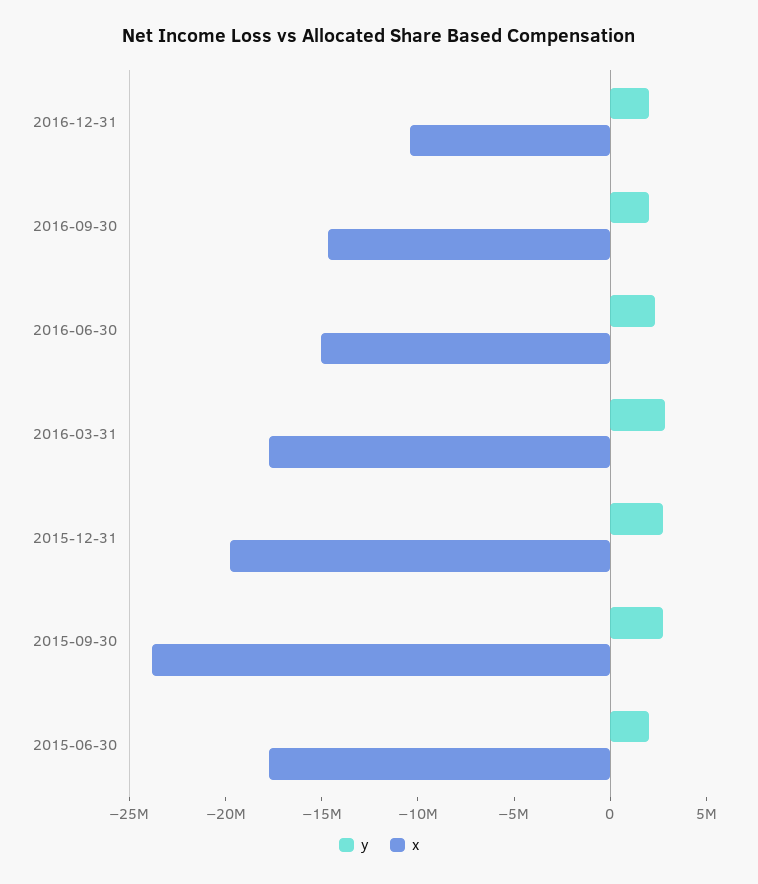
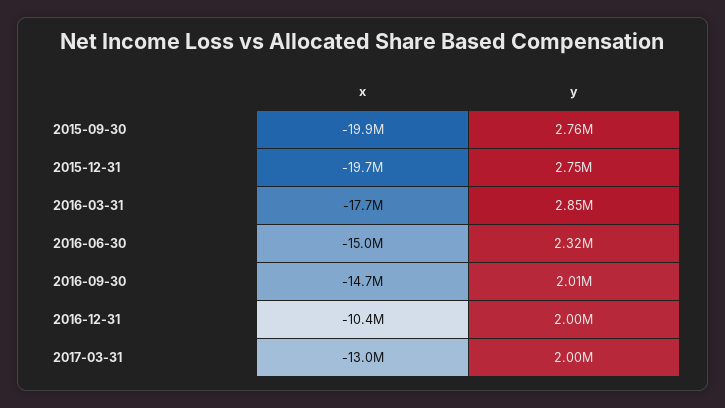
x, 2015-09-30: -24000000 -> -19900000
y, 2015-06-30: 2000000 -> none
x, 2015-06-30: -18000000 -> none
x, 2017-03-31: none -> -13000000
y, 2017-03-31: none -> 2000000

